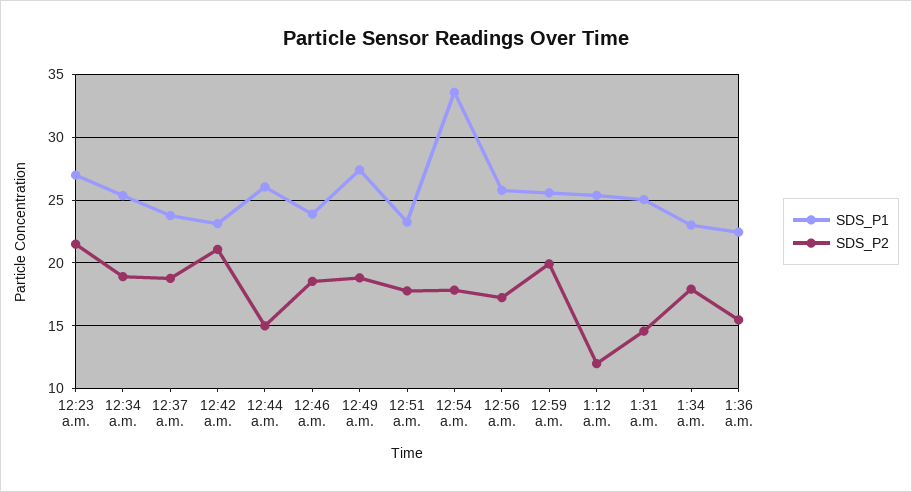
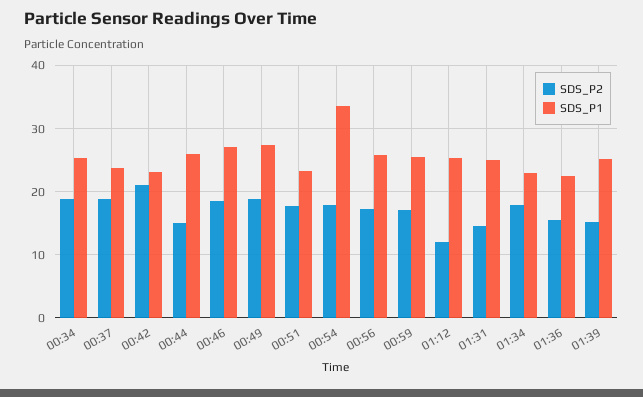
SDS_P1, 12:23 a.m.: 27 -> none
SDS_P2, 12:23 a.m.: 21.5 -> none
SDS_P1, 12:46 a.m.: 24 -> 27
SDS_P2, 12:59 a.m.: 20 -> 17
SDS_P2, 01:39: none -> 15
SDS_P1, 01:39: none -> 25

